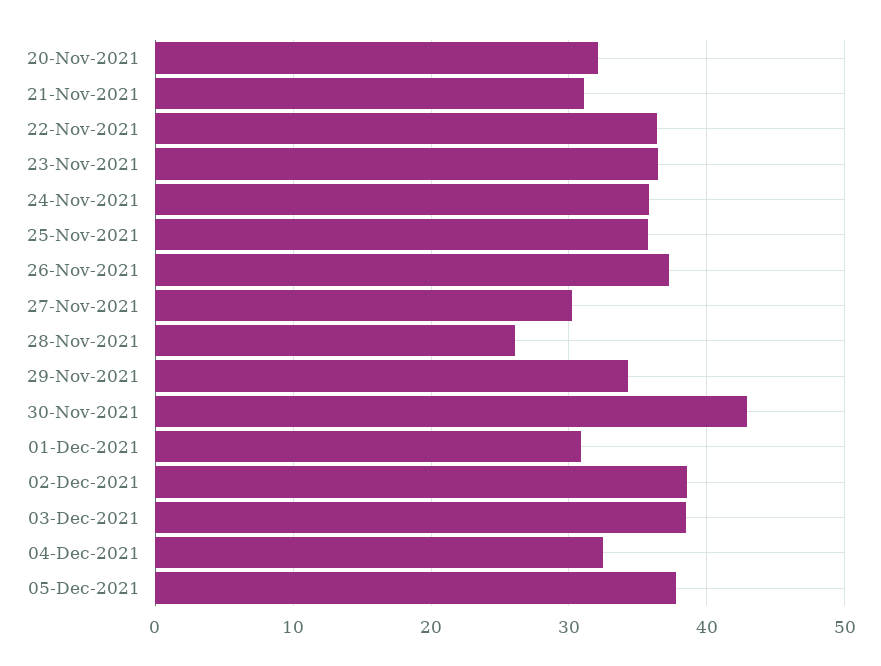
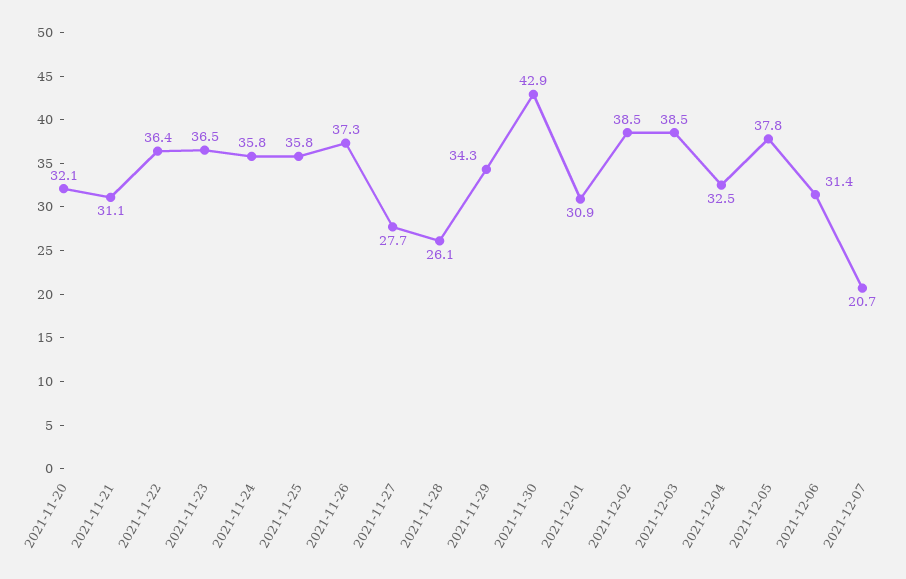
27-Nov-2021: 30 -> 27.7
2021-12-06: none -> 31.4
2021-12-07: none -> 20.7

